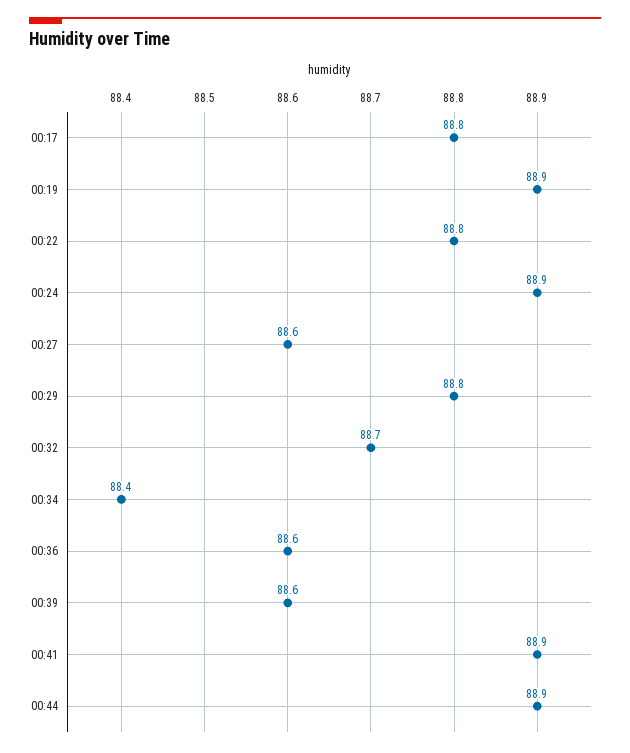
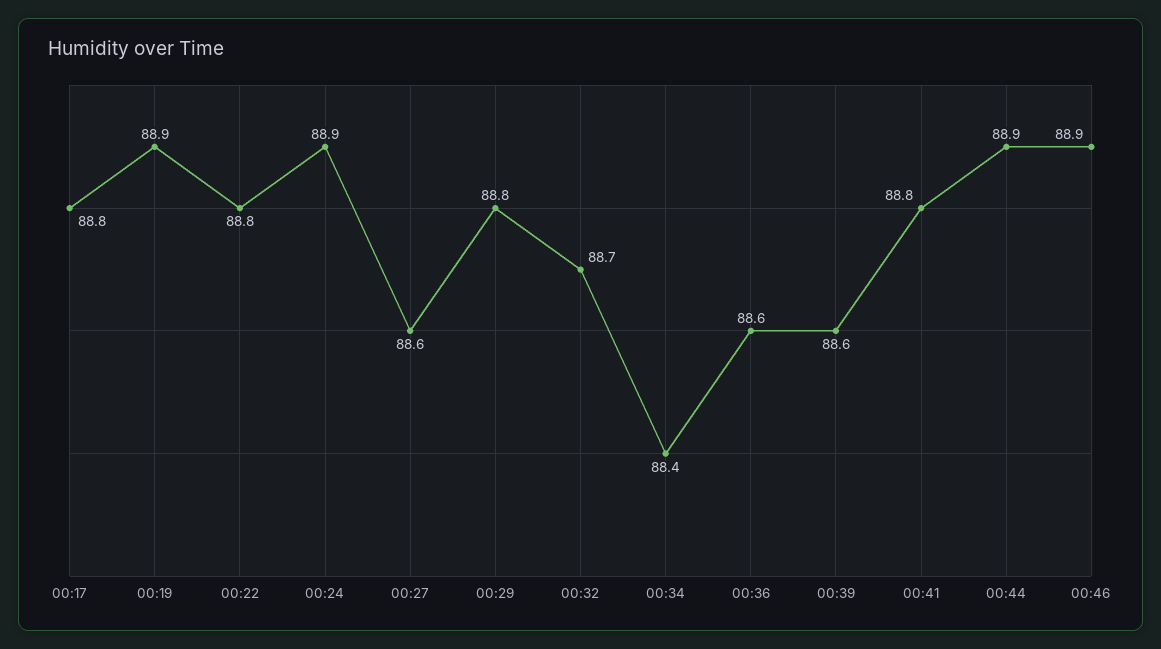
00:41: 88.9 -> 88.8
00:46: none -> 88.9

